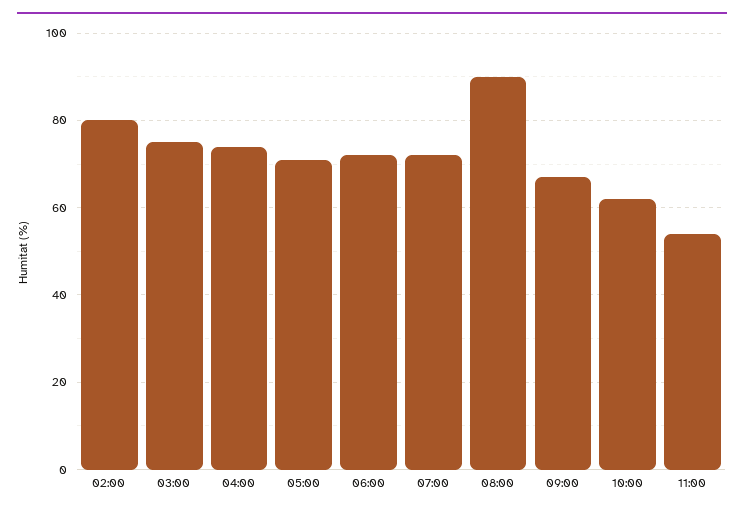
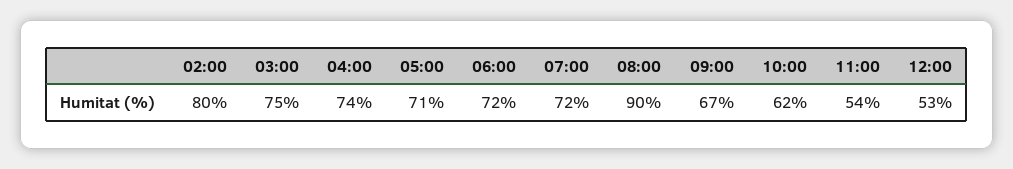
12:00: none -> 53

